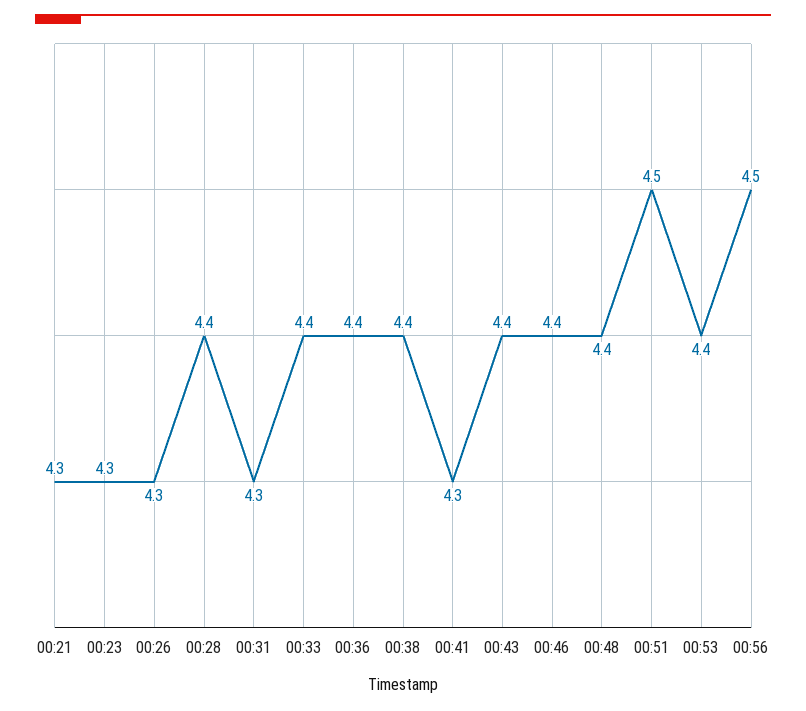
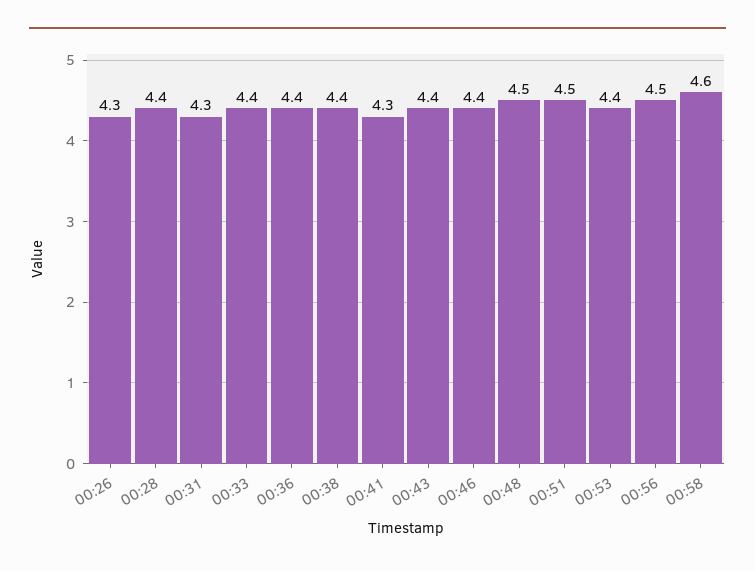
00:21: 4.3 -> none
00:23: 4.3 -> none
00:48: 4.4 -> 4.5
00:58: none -> 4.6

